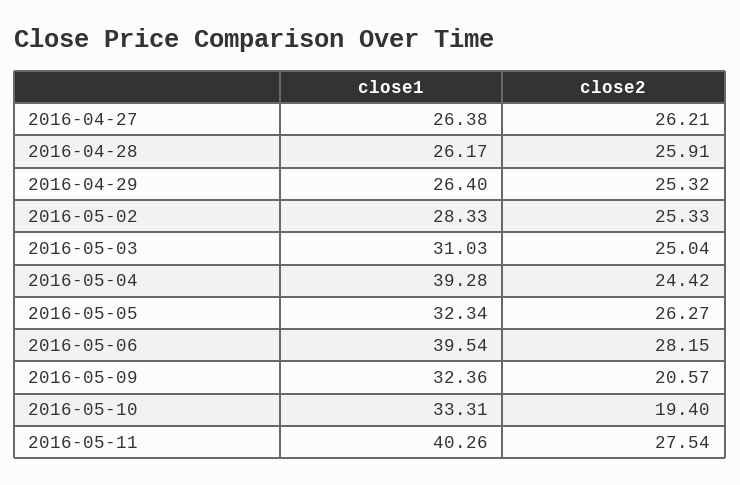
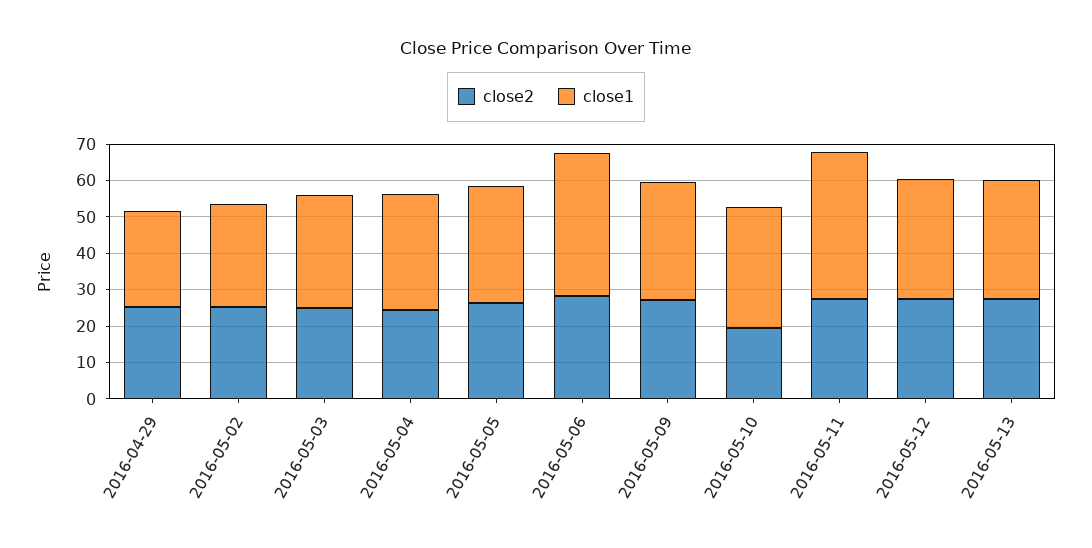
close1, 2016-04-27: 26.38 -> none
close2, 2016-04-27: 26.21 -> none
close1, 2016-04-28: 26.17 -> none
close2, 2016-04-28: 25.91 -> none
close1, 2016-05-04: 39.28 -> 32.5
close2, 2016-05-09: 20.57 -> 27.5
close2, 2016-05-12: none -> 27.5
close1, 2016-05-12: none -> 32.5
close2, 2016-05-13: none -> 27.5
close1, 2016-05-13: none -> 32.5

